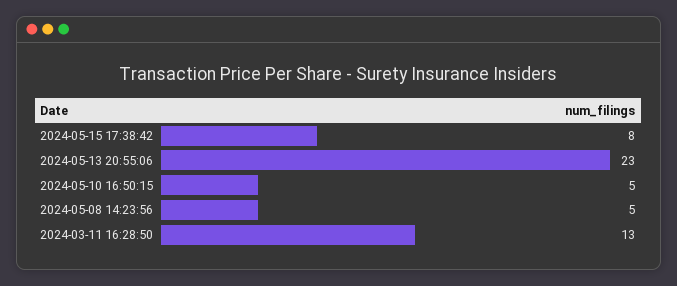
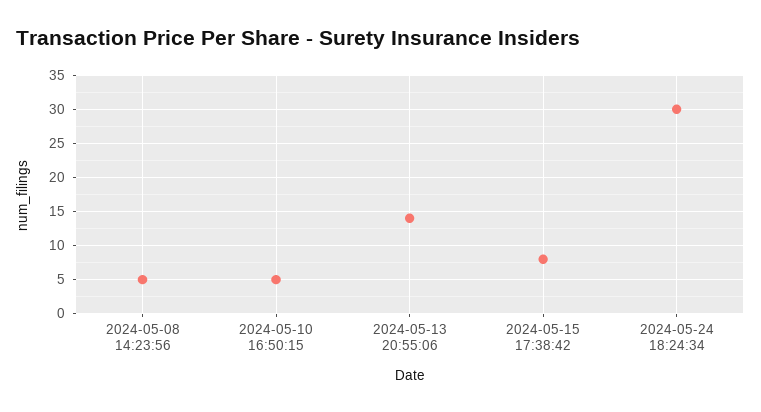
2024-05-13 20:55:06: 23 -> 14
2024-03-11 16:28:50: 13 -> none
2024-05-24 18:24:34: none -> 30

